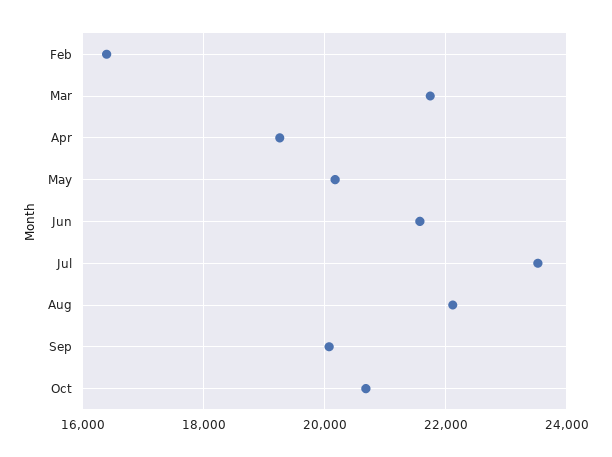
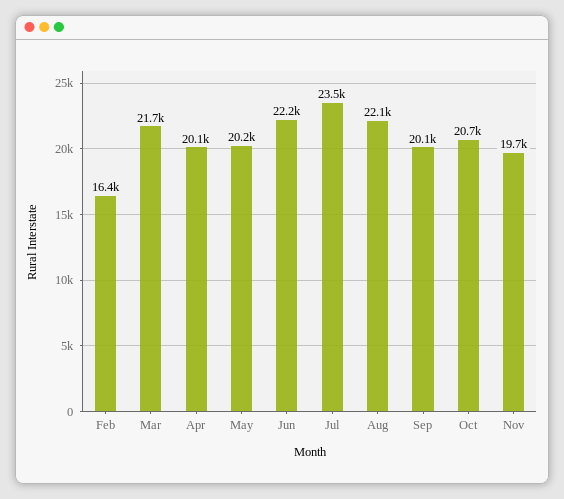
Apr: 19200 -> 20100
Jun: 21600 -> 22200
Nov: none -> 19700

